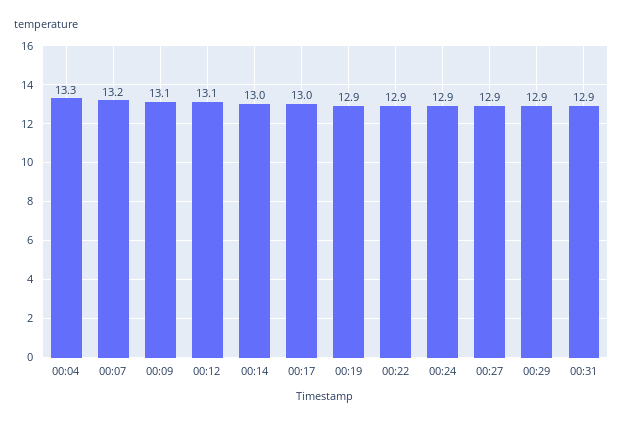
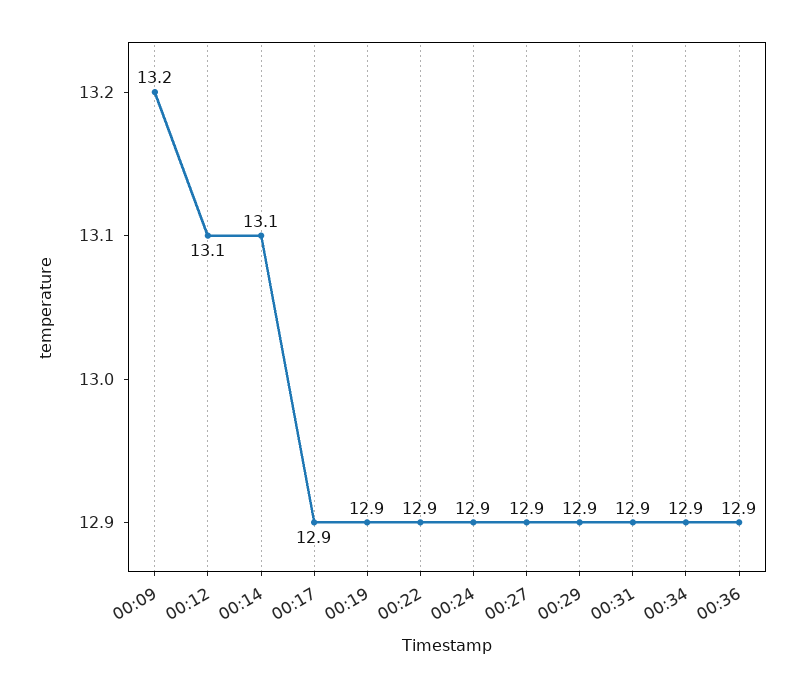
00:04: 13.3 -> none
00:07: 13.2 -> none
00:09: 13.1 -> 13.2
00:14: 13 -> 13.1
00:17: 13 -> 12.9
00:34: none -> 12.9
00:36: none -> 12.9

